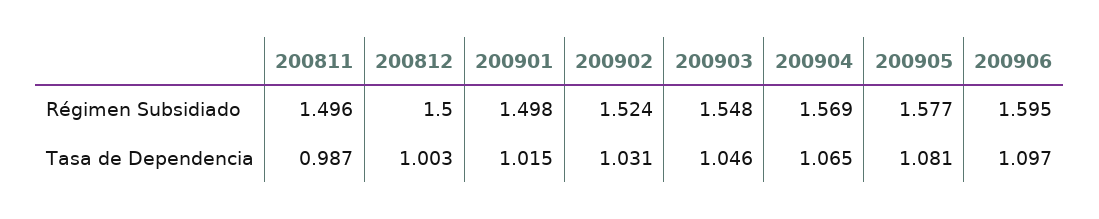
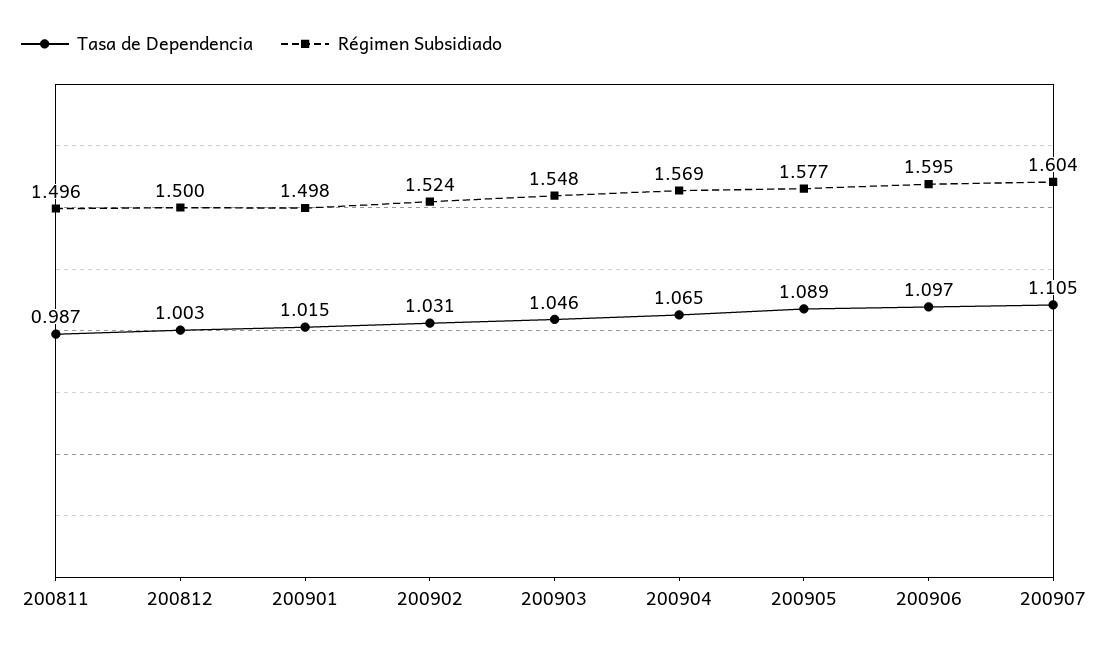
Tasa de Dependencia, 200905: 1.081 -> 1.089
Tasa de Dependencia, 200907: none -> 1.105
Régimen Subsidiado, 200907: none -> 1.604

